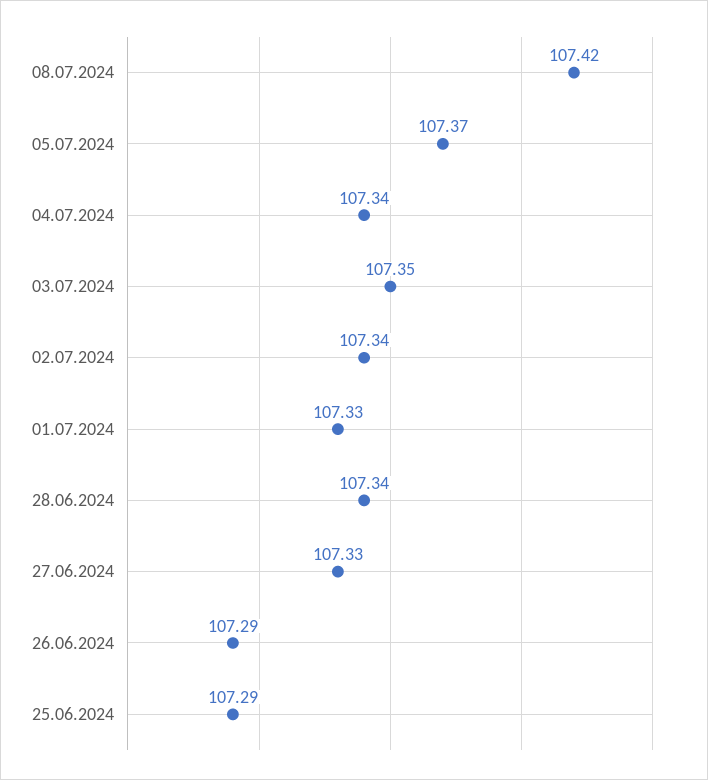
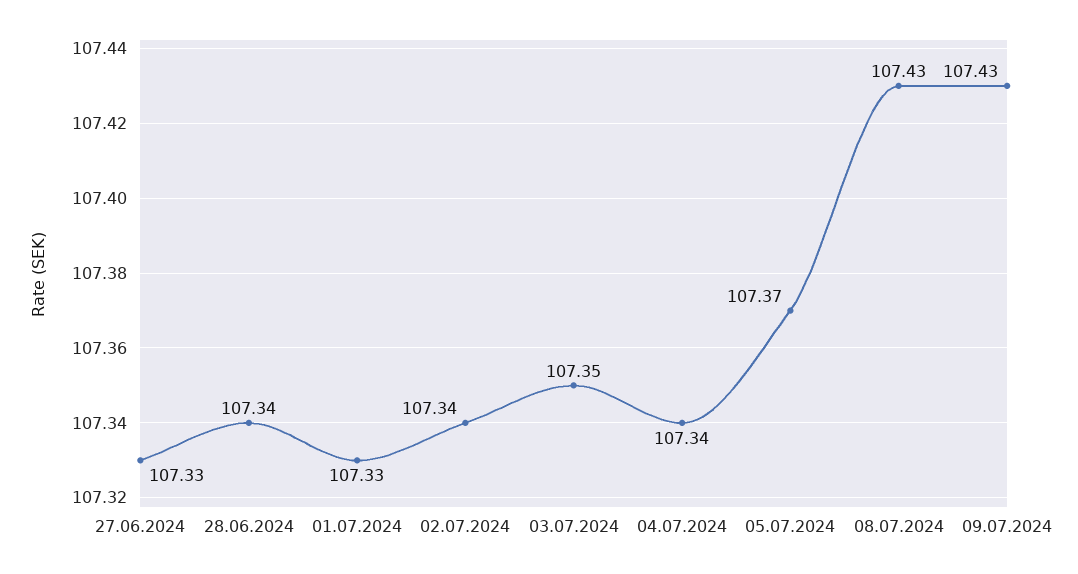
08.07.2024: 107.42 -> 107.43
26.06.2024: 107.29 -> none
25.06.2024: 107.29 -> none
09.07.2024: none -> 107.43

